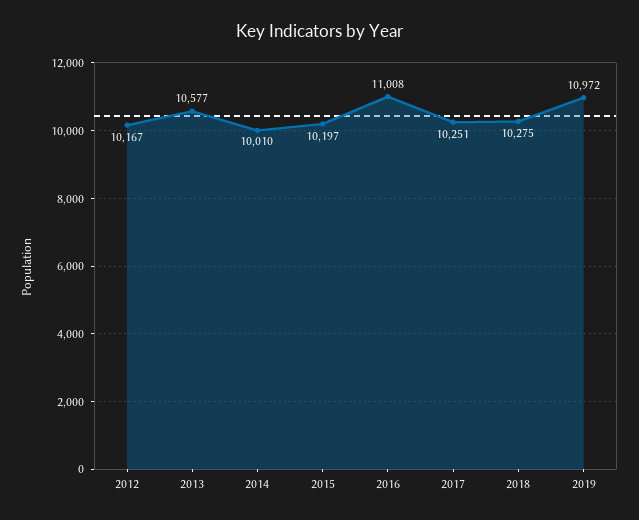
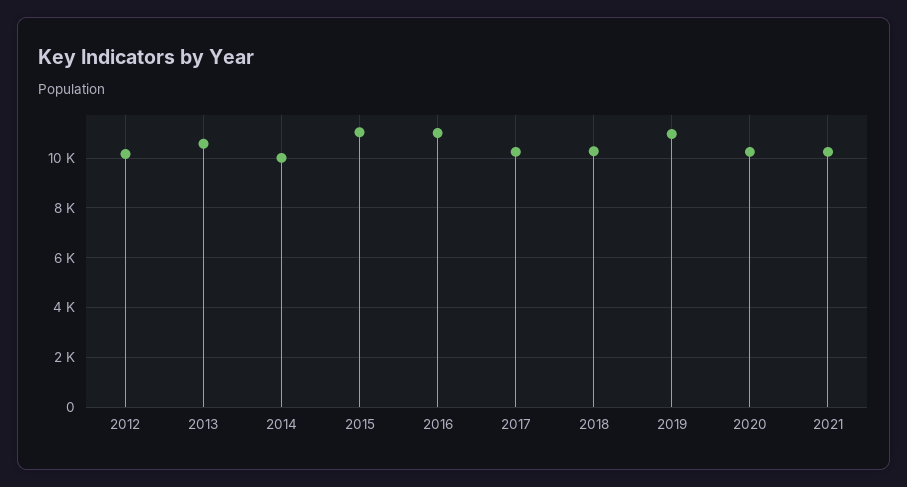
2015: 10197 -> 11000
2020: none -> 10250
2021: none -> 10250

